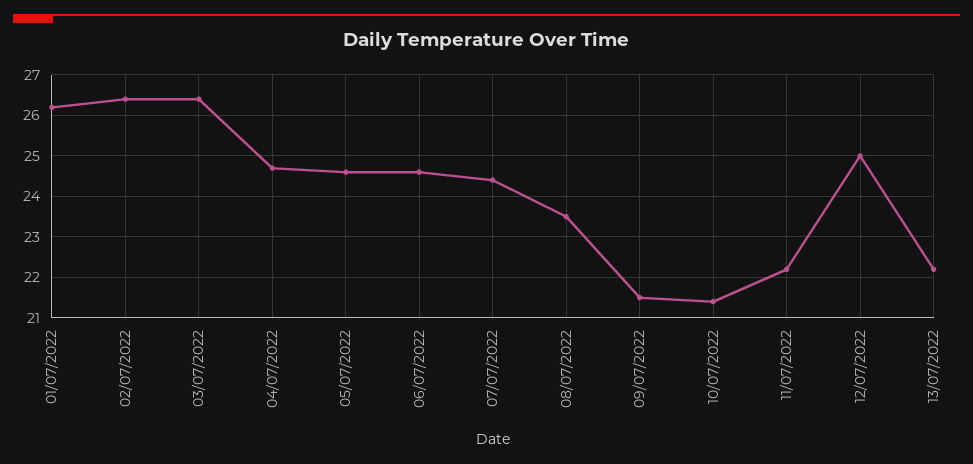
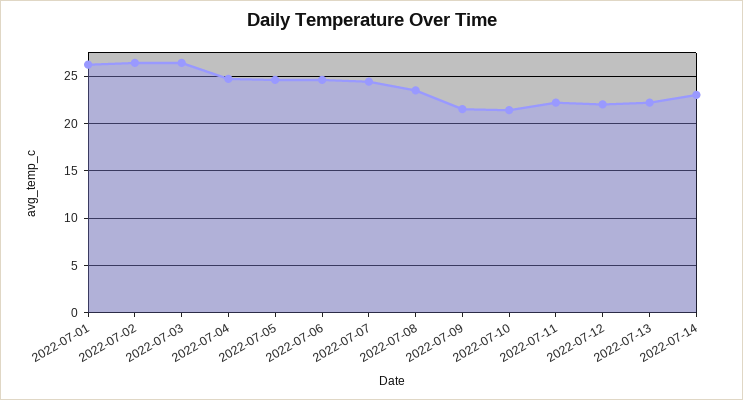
12/07/2022: 25 -> 22
2022-07-14: none -> 23

